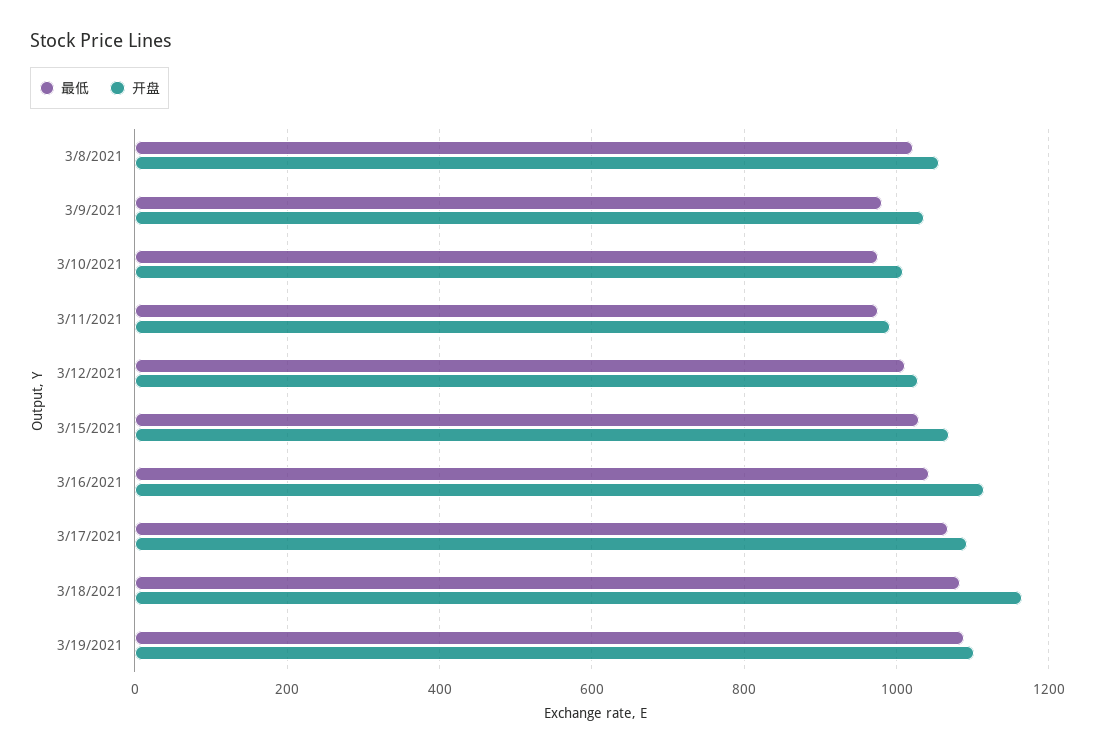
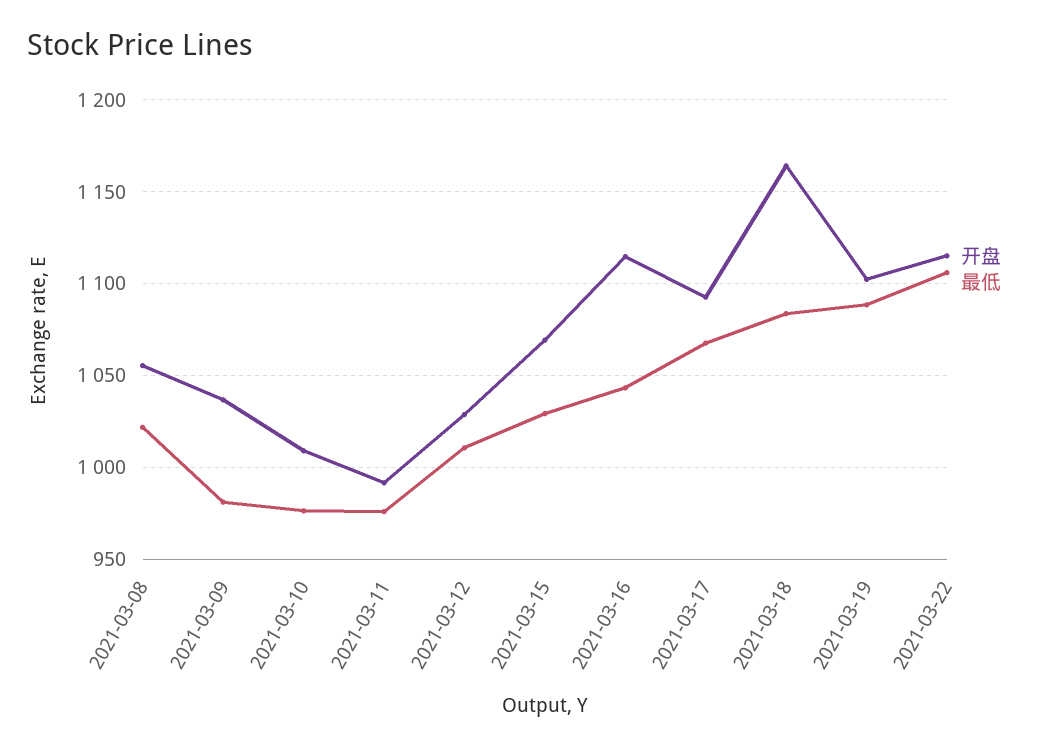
开盘, 2021-03-22: none -> 1115
最低, 2021-03-22: none -> 1105

